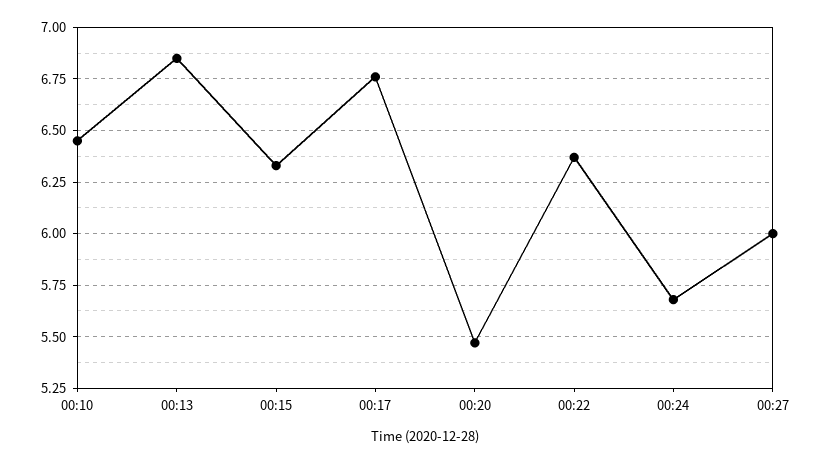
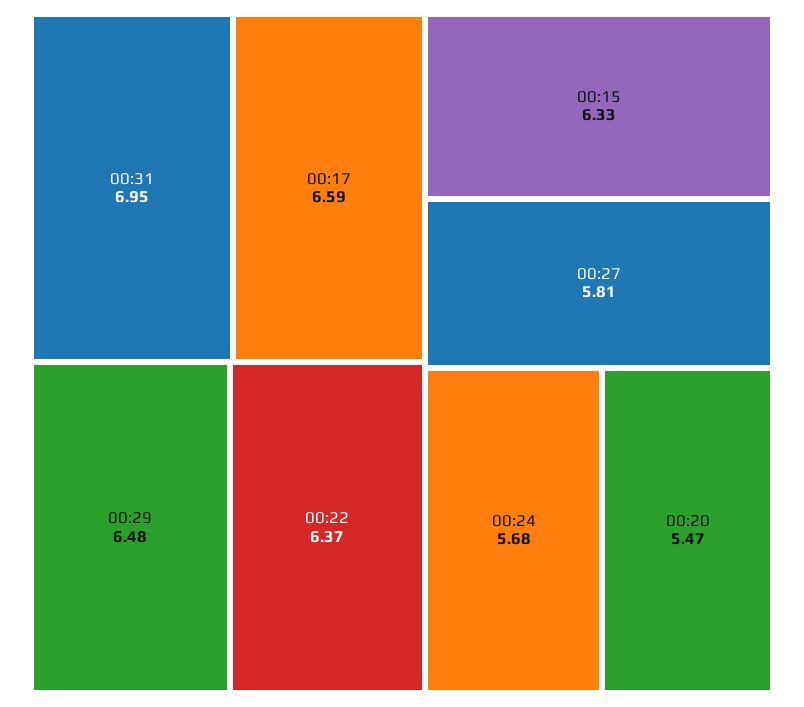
00:10: 6.45 -> none
00:13: 6.85 -> none
00:17: 6.75 -> 6.59
00:27: 6 -> 5.81
00:31: none -> 6.95
00:29: none -> 6.48

